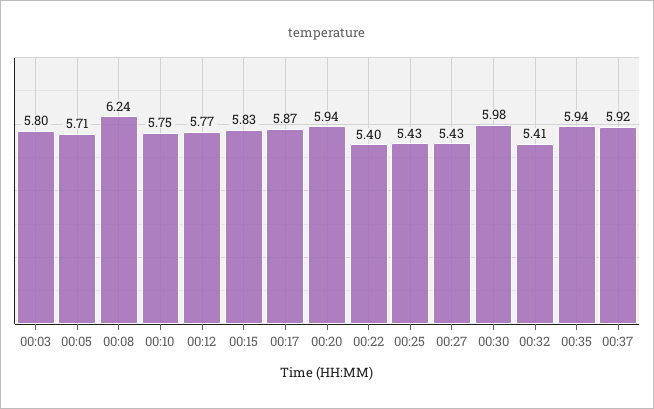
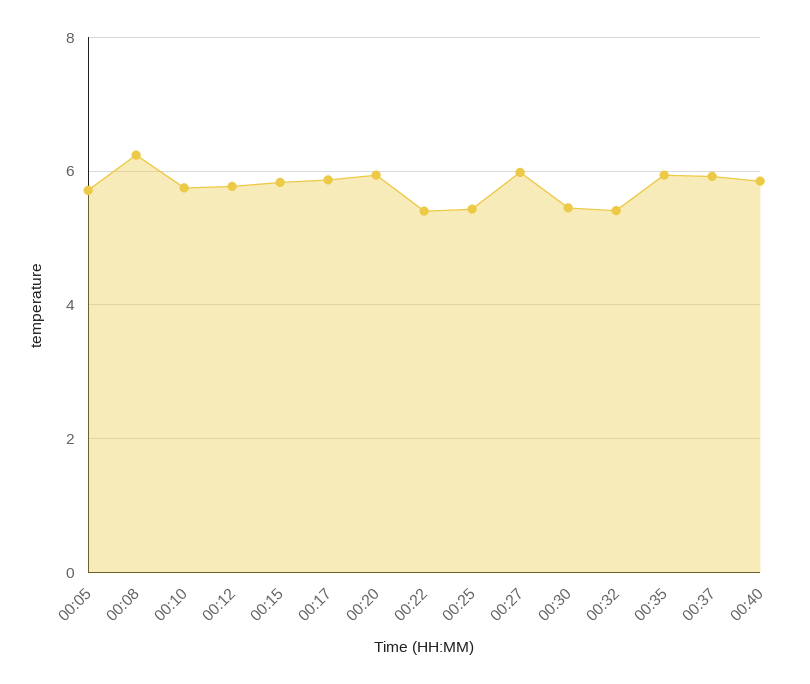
00:03: 5.8 -> none
00:27: 5.43 -> 6
00:30: 5.98 -> 5.4
00:40: none -> 5.8

